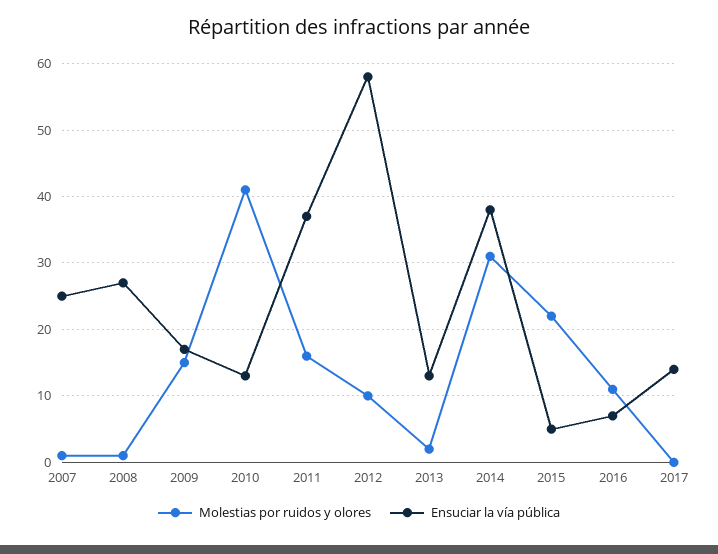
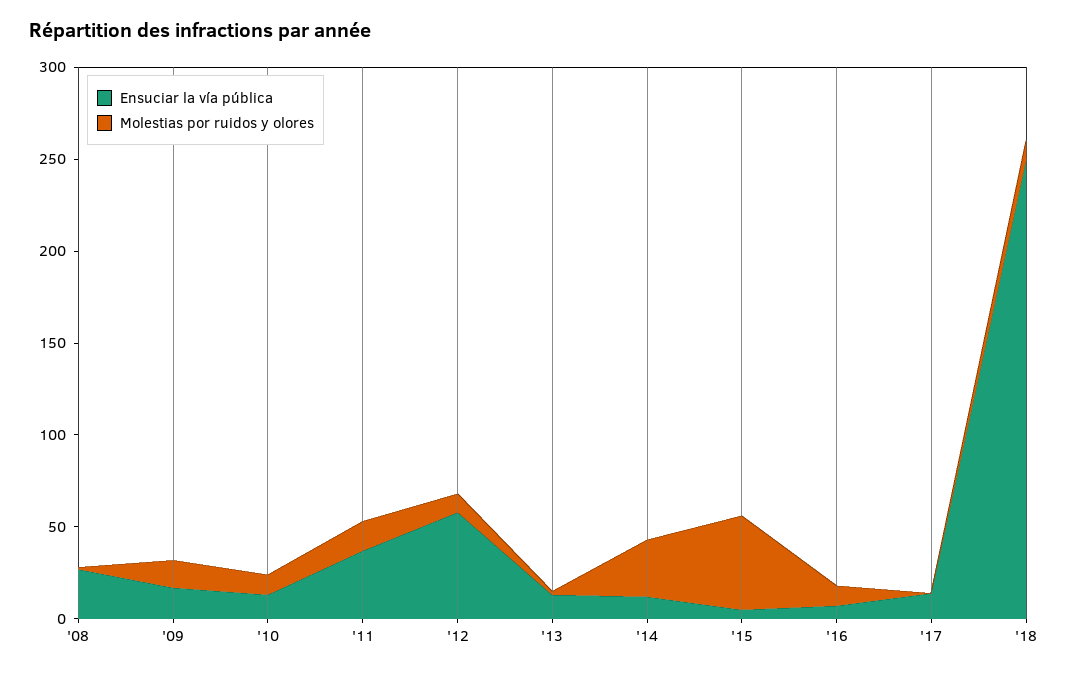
Molestias por ruidos y olores, 2007: 1 -> none
Ensuciar la vía pública, 2007: 25 -> none
Molestias por ruidos y olores, 2010: 41 -> 10
Ensuciar la vía pública, 2014: 38 -> 10
Molestias por ruidos y olores, 2015: 22 -> 50
Ensuciar la vía pública, '18: none -> 250
Molestias por ruidos y olores, '18: none -> 10

